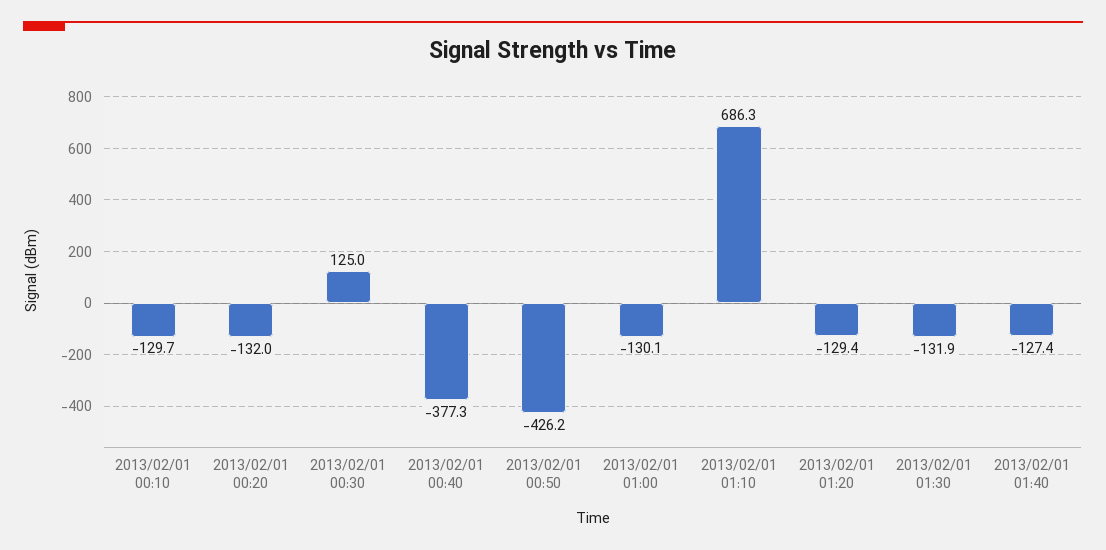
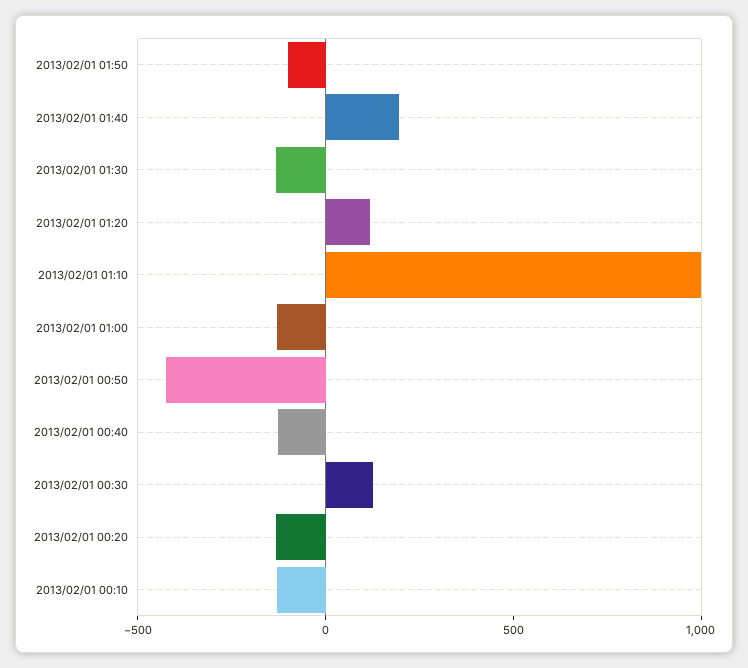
2013/02/01 00:40: -377.3 -> -100
2013/02/01 01:10: 686.3 -> 1000
2013/02/01 01:20: -129.4 -> 100
2013/02/01 01:40: -127.4 -> 200
2013/02/01 01:50: none -> -100

